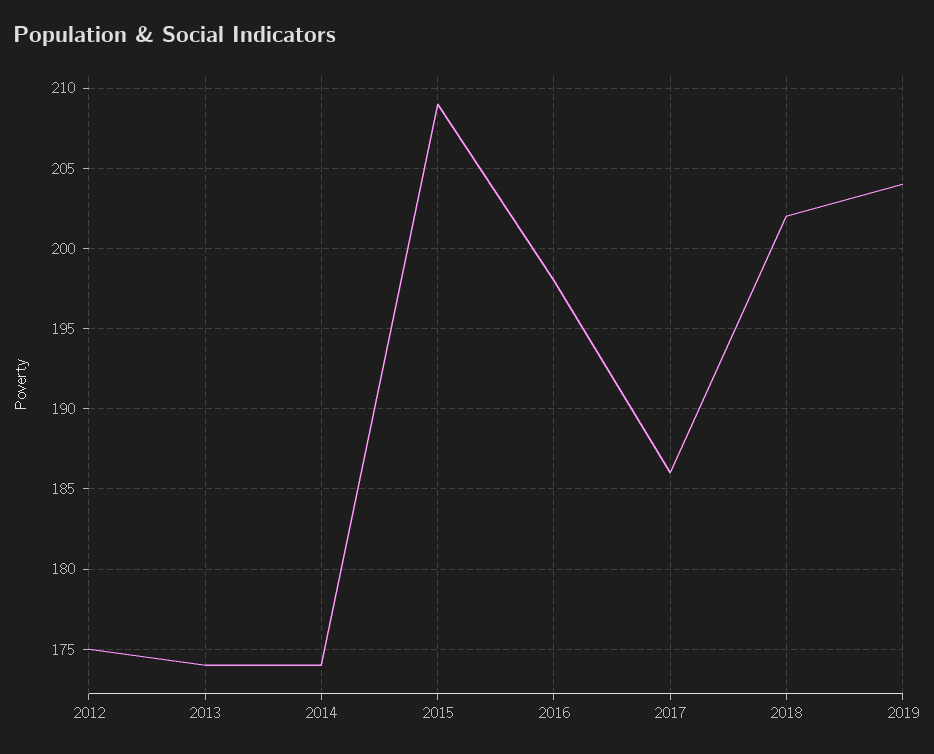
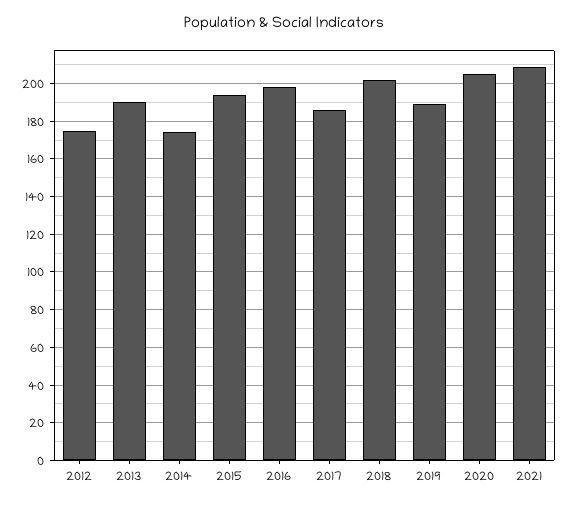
2013: 174 -> 190
2015: 209 -> 195
2019: 204 -> 190
2020: none -> 205
2021: none -> 210

